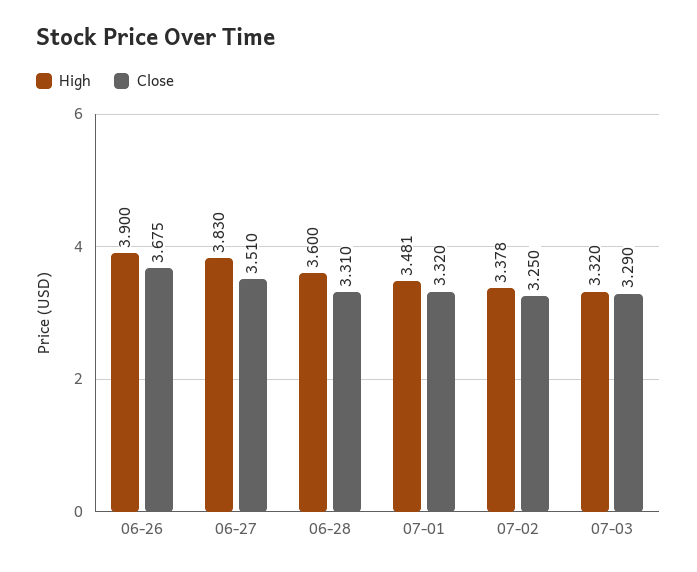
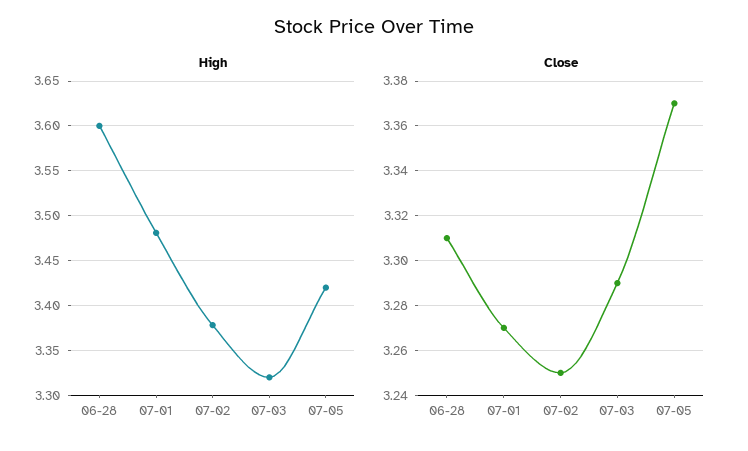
High, 06-26: 3.9 -> none
Close, 06-26: 3.675 -> none
High, 06-27: 3.83 -> none
Close, 06-27: 3.51 -> none
Close, 07-01: 3.32 -> 3.27
High, 07-05: none -> 3.42
Close, 07-05: none -> 3.37

